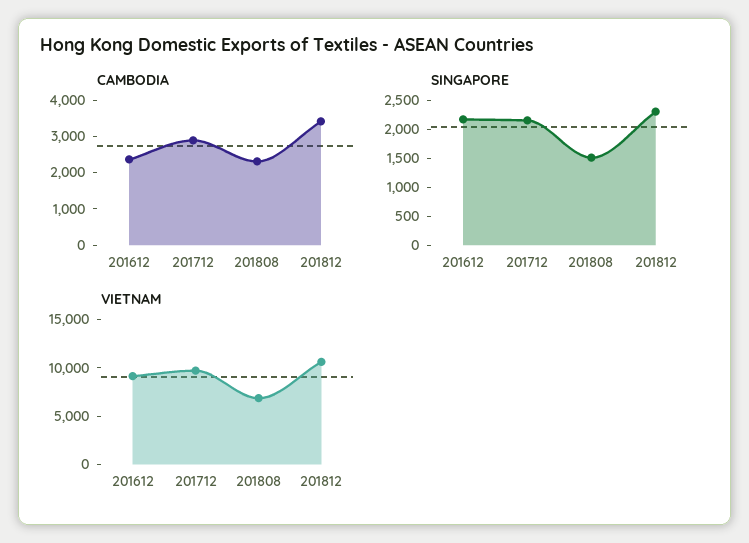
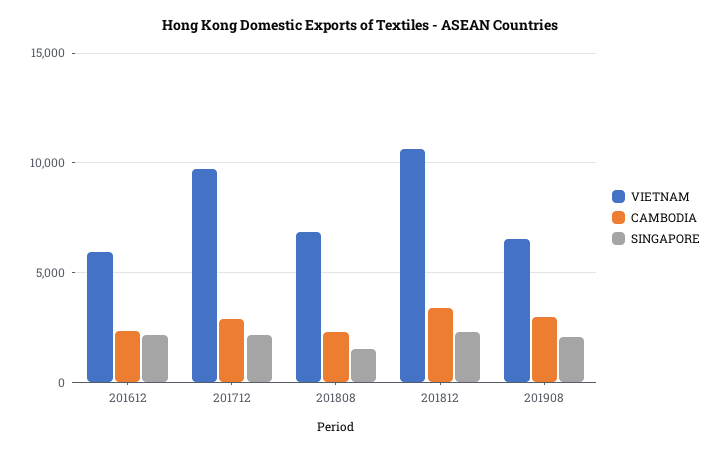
VIETNAM, 201612: 9000 -> 6000
VIETNAM, 201908: none -> 6500
CAMBODIA, 201908: none -> 3000
SINGAPORE, 201908: none -> 2000

